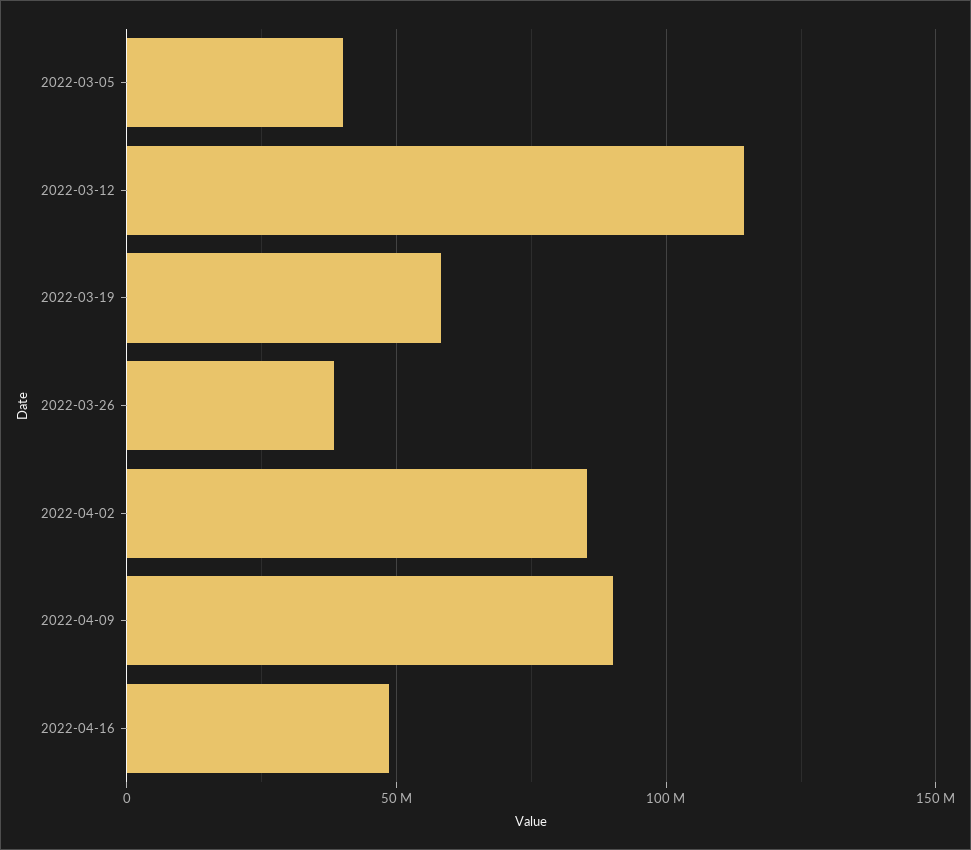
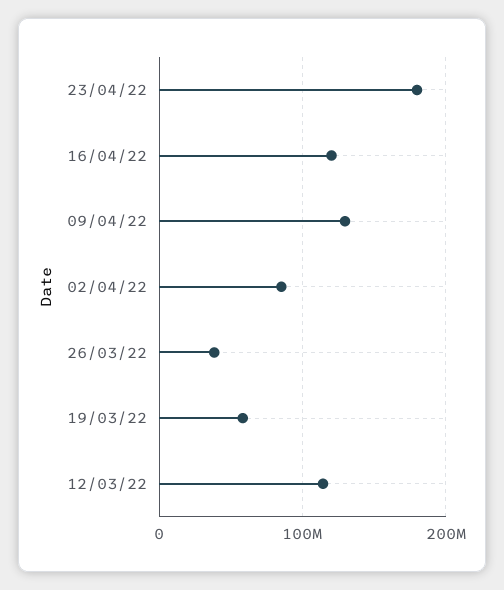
2022-03-05: 40000000 -> none
2022-04-09: 90000000 -> 130000000
2022-04-16: 50000000 -> 120000000
23/04/22: none -> 180000000

